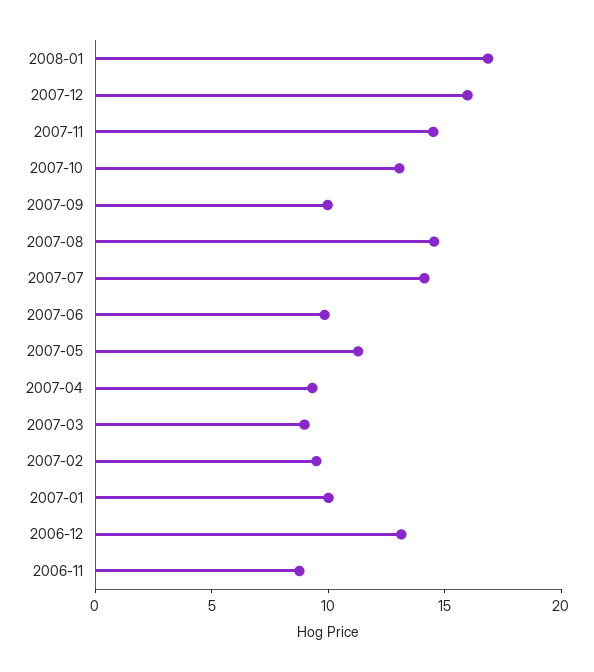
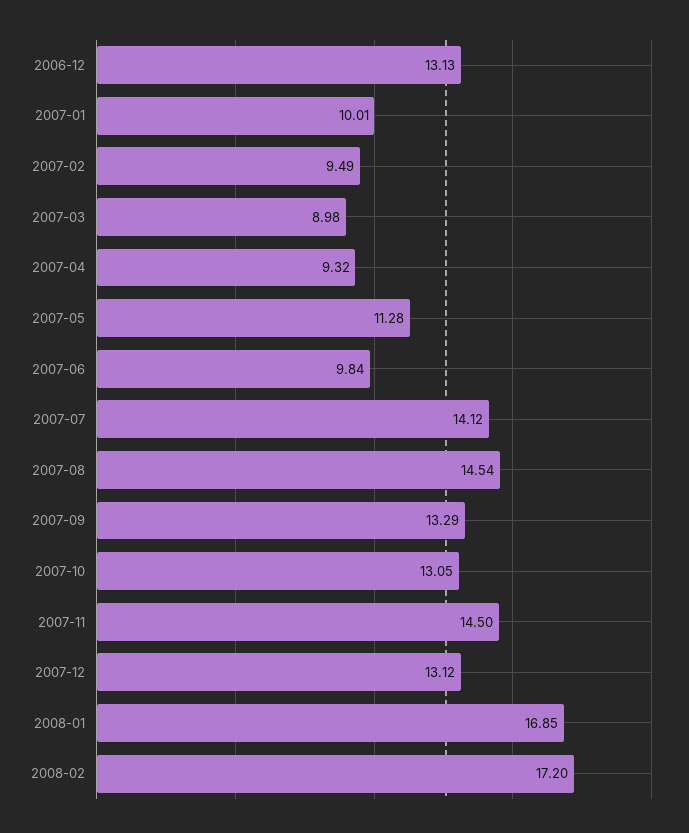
2007-12: 16 -> 13.12
2007-09: 10 -> 13.29
2006-11: 9 -> none
2008-02: none -> 17.2

